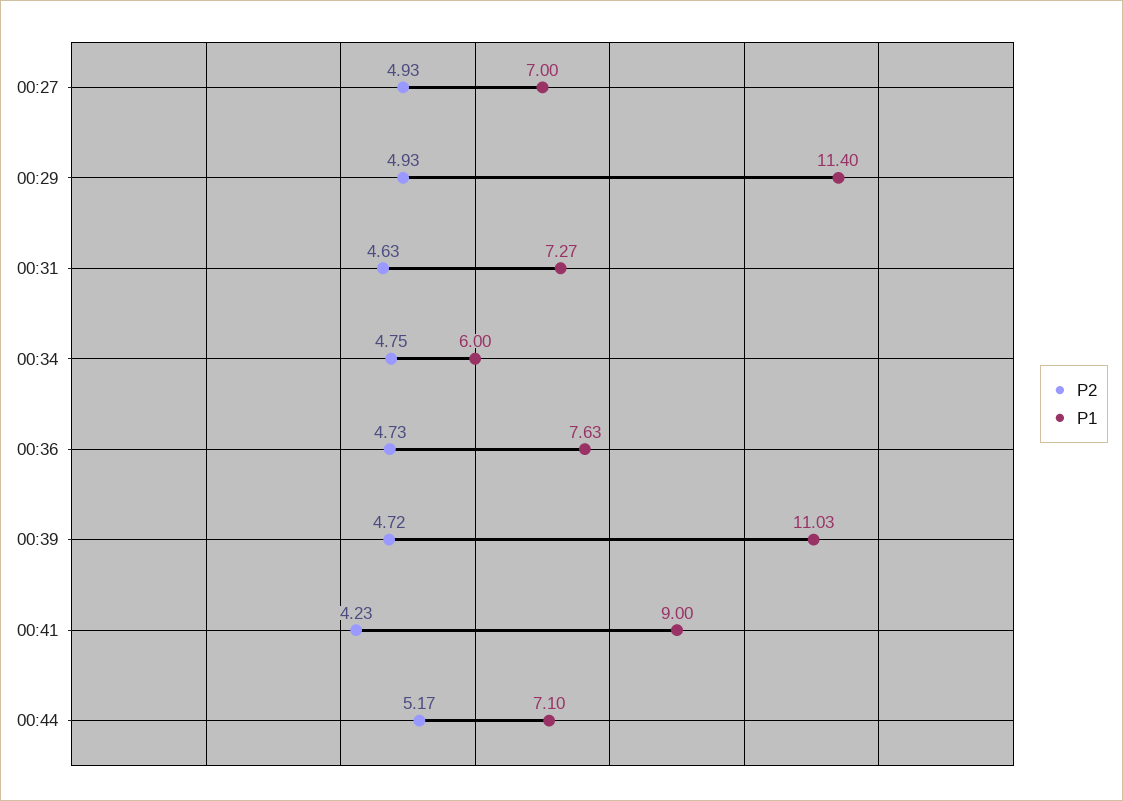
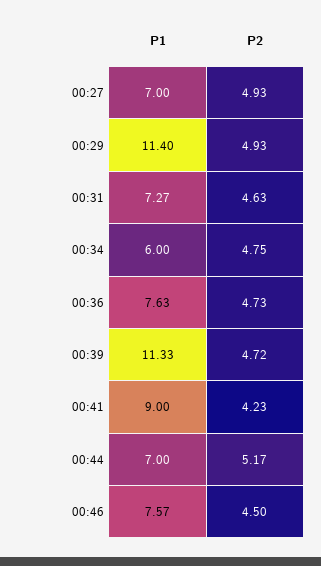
P1, 00:39: 11.03 -> 11.33
P1, 00:44: 7.1 -> 7
P1, 00:46: none -> 7.57
P2, 00:46: none -> 4.5

